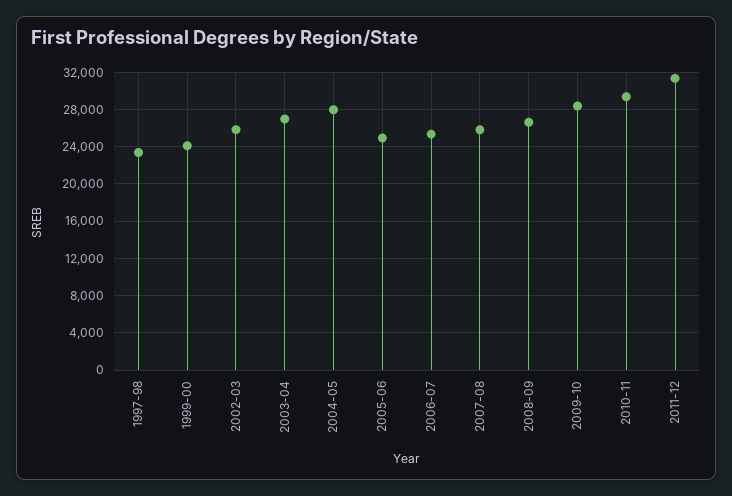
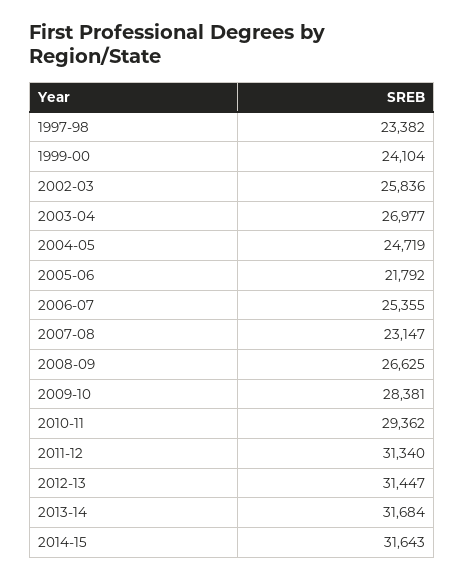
2004-05: 28000 -> 24719
2005-06: 25000 -> 21792
2007-08: 26000 -> 23147
2012-13: none -> 31447
2013-14: none -> 31684
2014-15: none -> 31643

